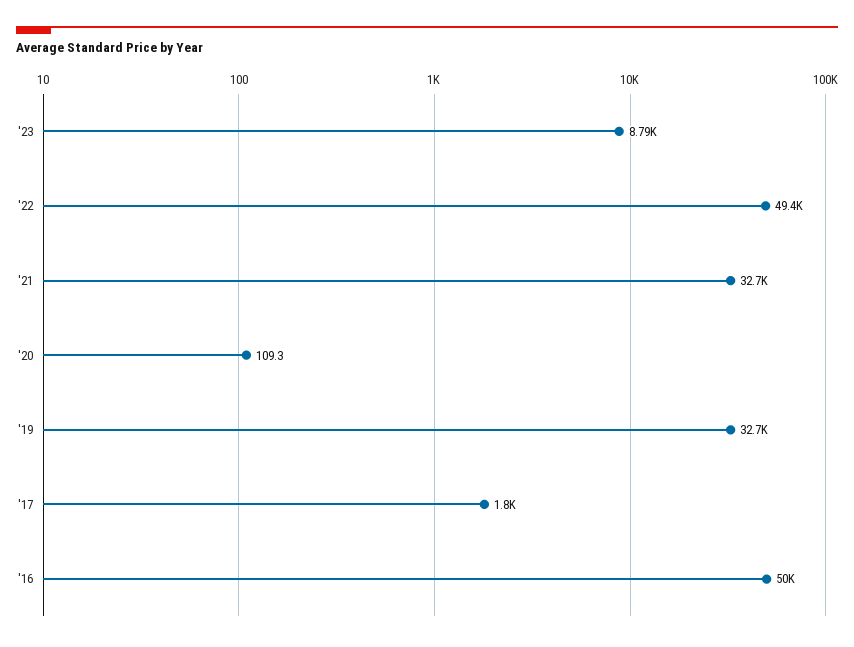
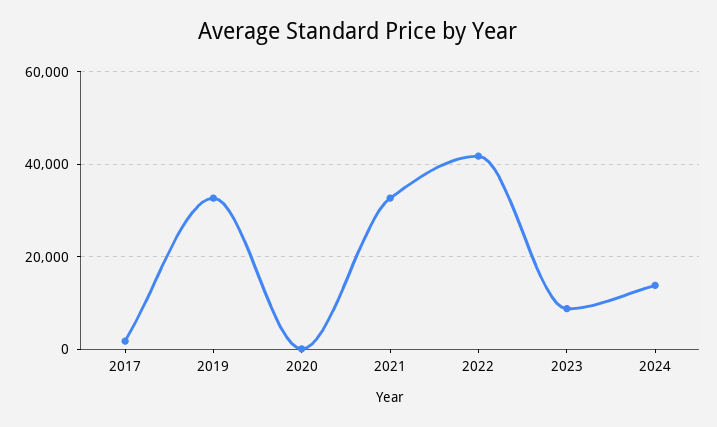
'22: 49400 -> 42000
'16: 50000 -> none
2024: none -> 14000

